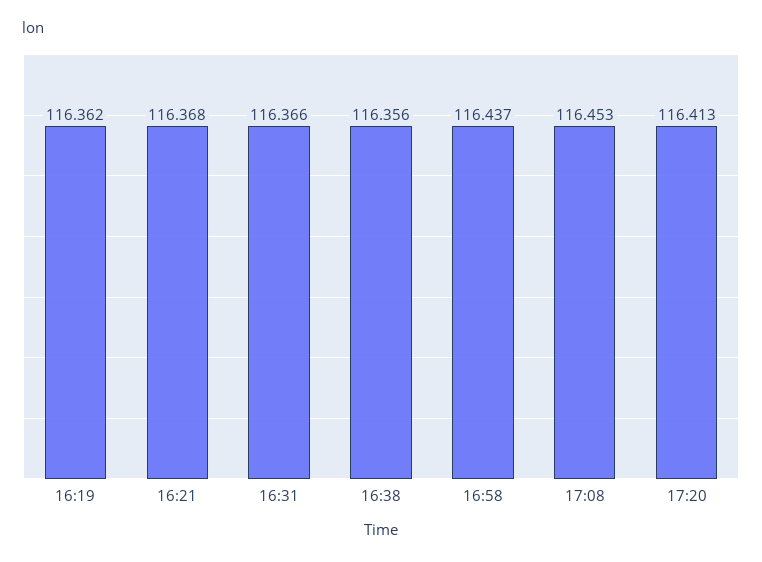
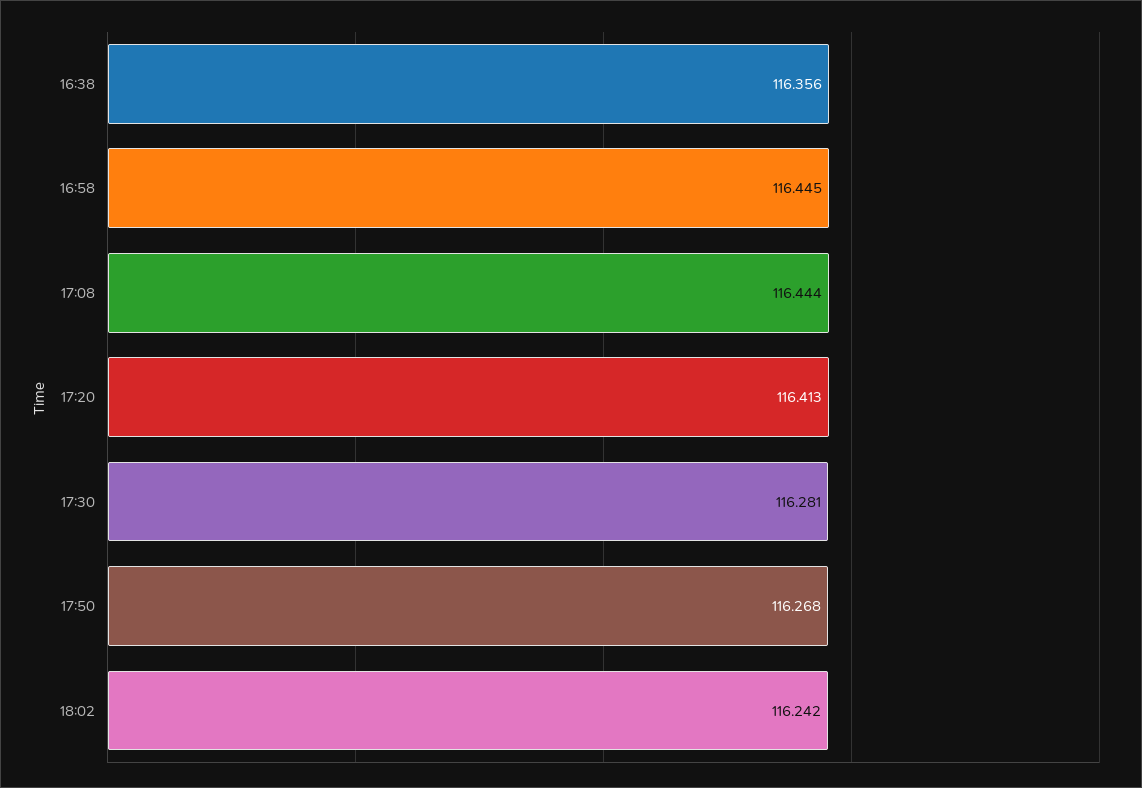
16:19: 116.362 -> none
16:21: 116.368 -> none
16:31: 116.366 -> none
16:58: 116.437 -> 116.445
17:08: 116.453 -> 116.444
17:30: none -> 116.281
17:50: none -> 116.268
18:02: none -> 116.242

